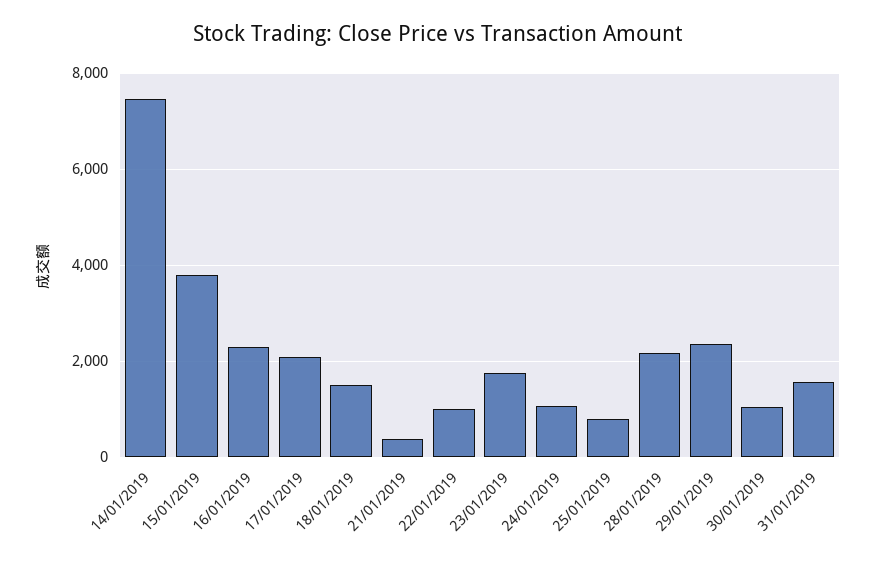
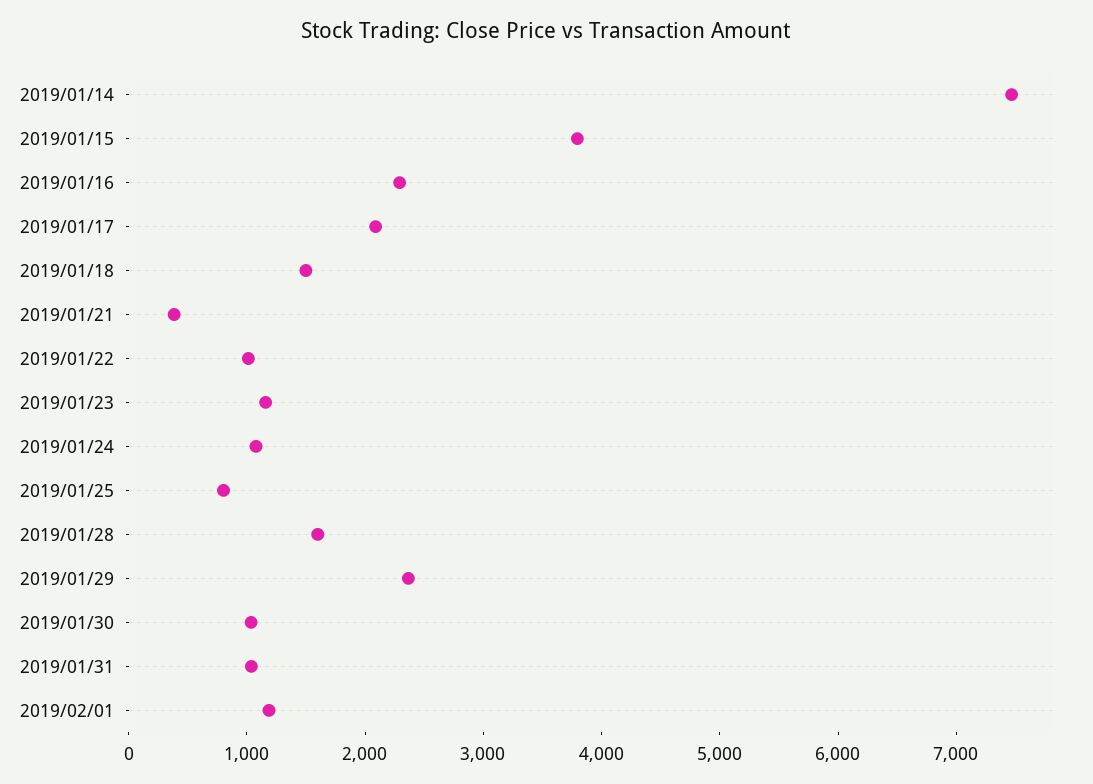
23/01/2019: 1800 -> 1200
28/01/2019: 2200 -> 1600
31/01/2019: 1600 -> 1000
2019/02/01: none -> 1200

